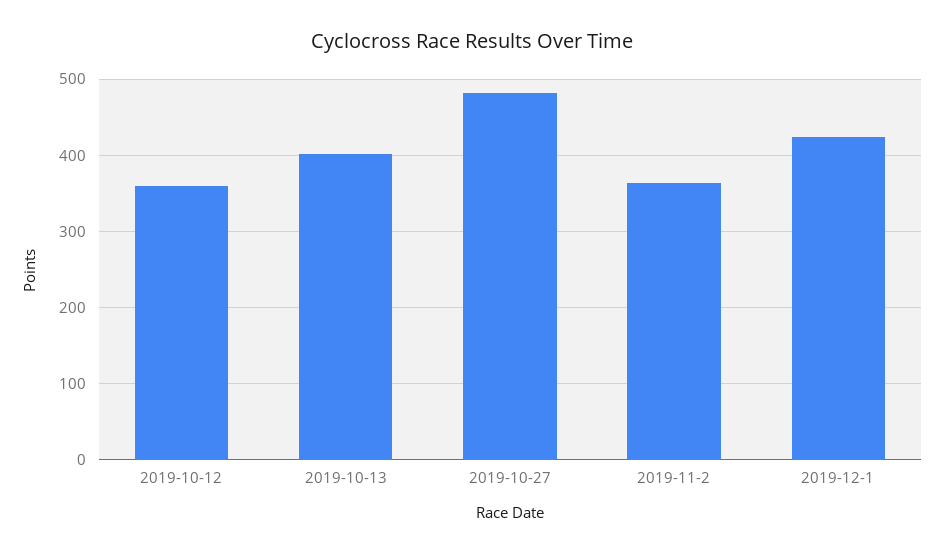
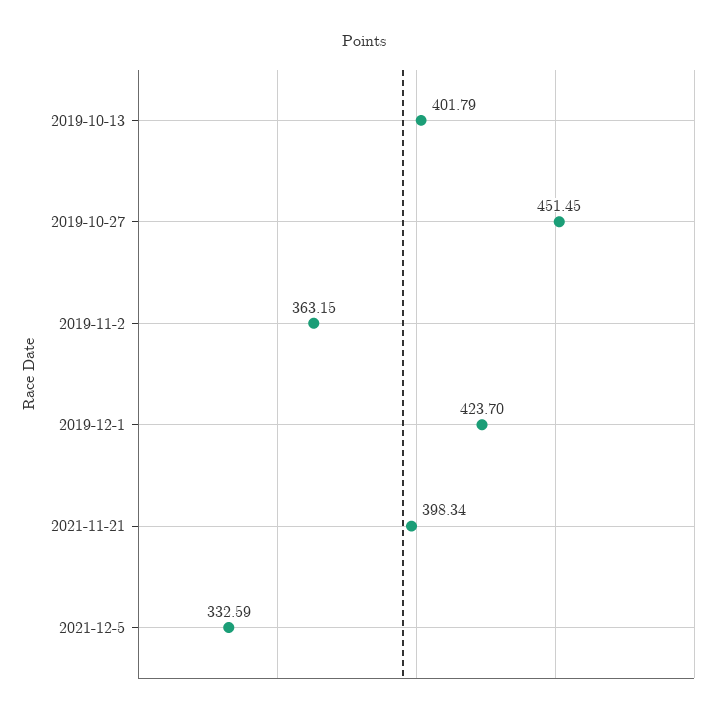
2019-10-12: 360 -> none
2019-10-27: 480 -> 451.45
2021-11-21: none -> 398.34
2021-12-5: none -> 332.59

